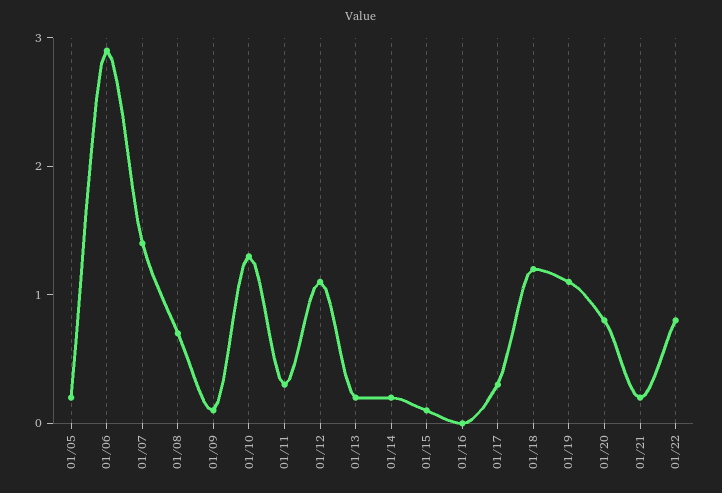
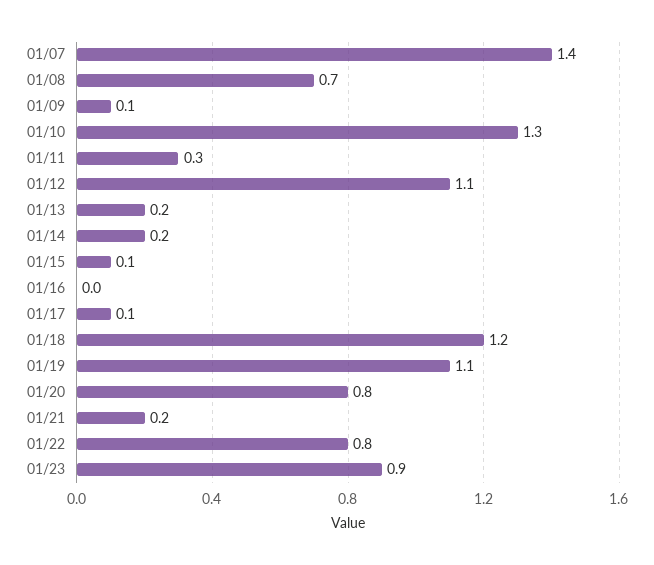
01/05: 0.2 -> none
01/06: 2.9 -> none
01/17: 0.3 -> 0.1
01/23: none -> 0.9

